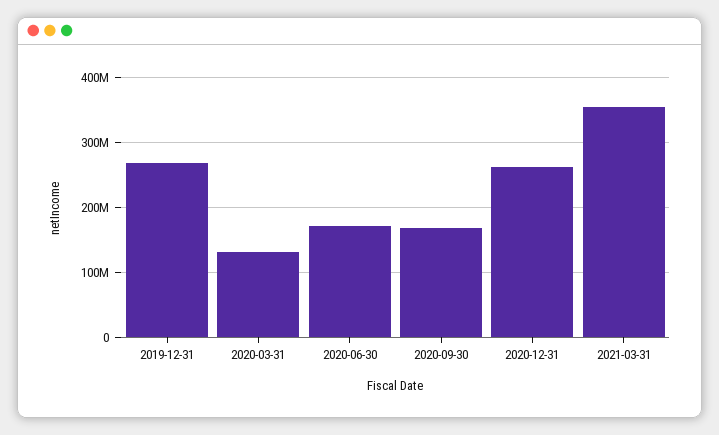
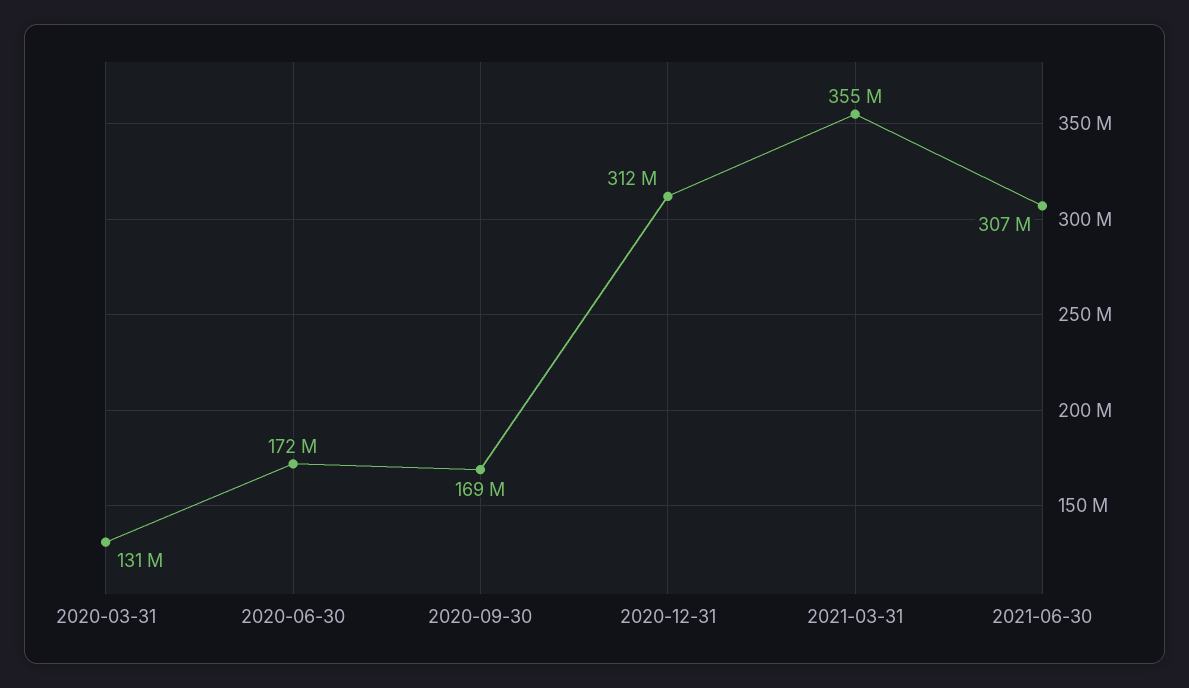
2019-12-31: 270000000 -> none
2020-12-31: 260000000 -> 312000000
2021-06-30: none -> 307000000

